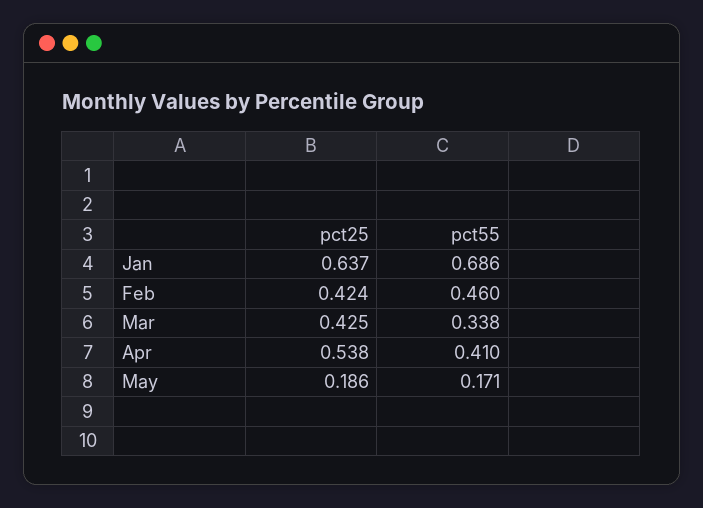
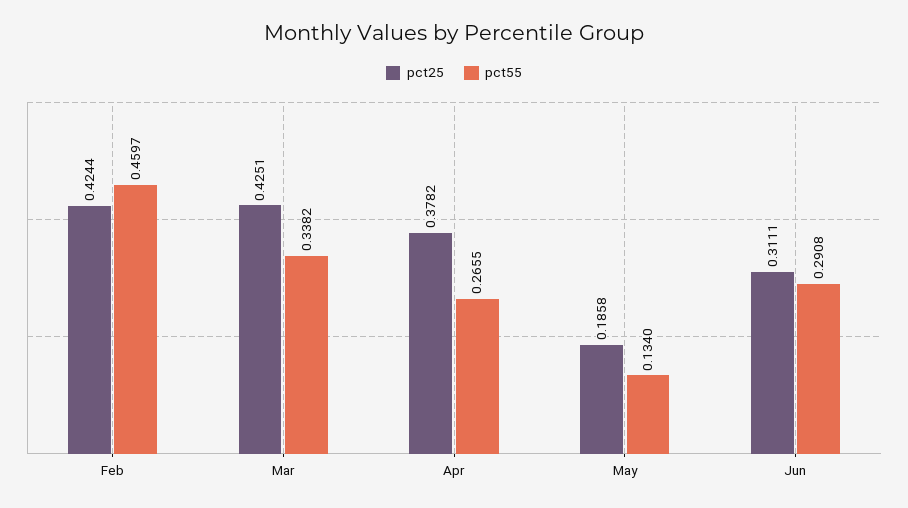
pct25, Jan: 0.637 -> none
pct55, Jan: 0.686 -> none
pct25, Apr: 0.538 -> 0.3782
pct55, Apr: 0.41 -> 0.2655
pct55, May: 0.171 -> 0.134
pct25, Jun: none -> 0.3111
pct55, Jun: none -> 0.2908

